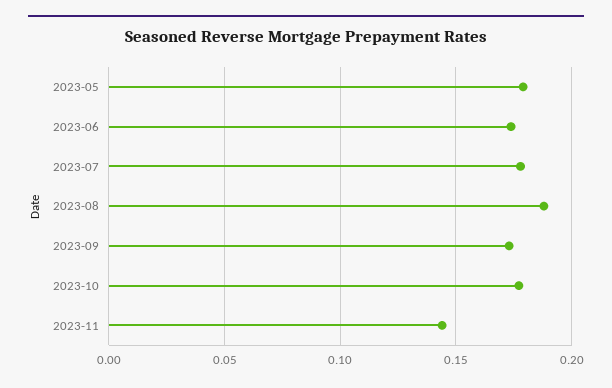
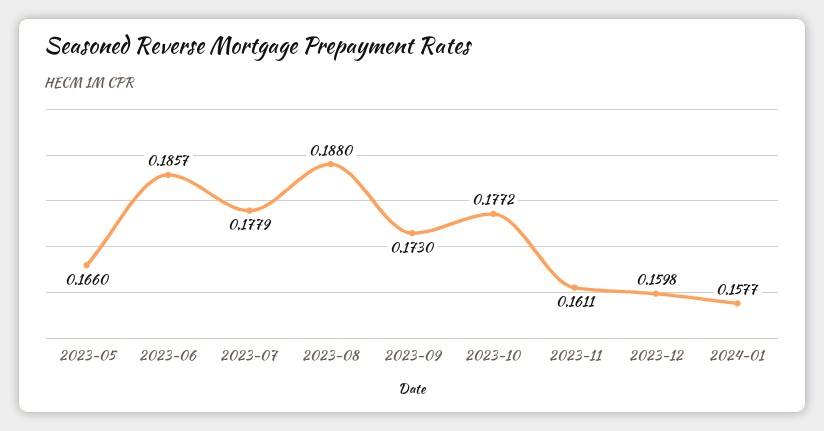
2023-05: 0.18 -> 0.166
2023-06: 0.175 -> 0.1857
2023-11: 0.145 -> 0.1611
2023-12: none -> 0.1598
2024-01: none -> 0.1577

